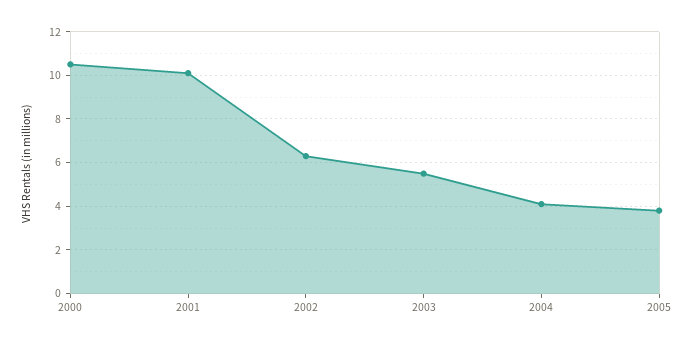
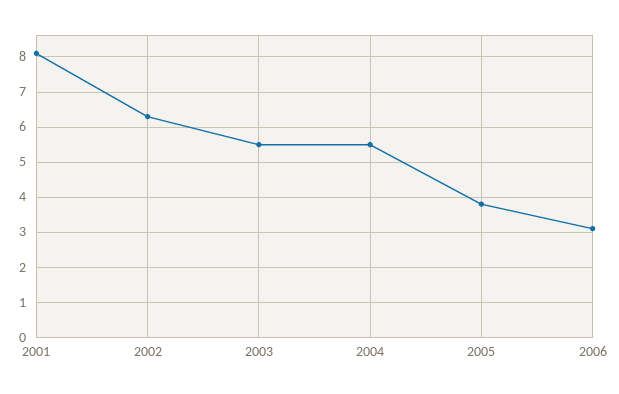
2000: 10.5 -> none
2001: 10 -> 8
2004: 4 -> 5.5
2006: none -> 3

